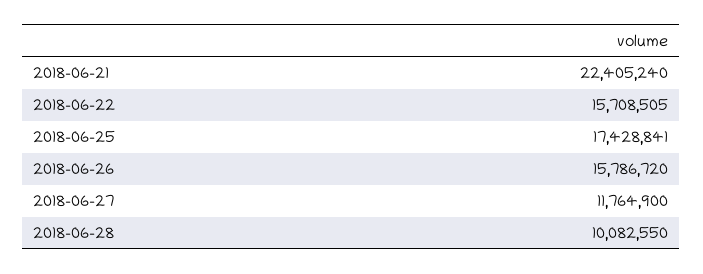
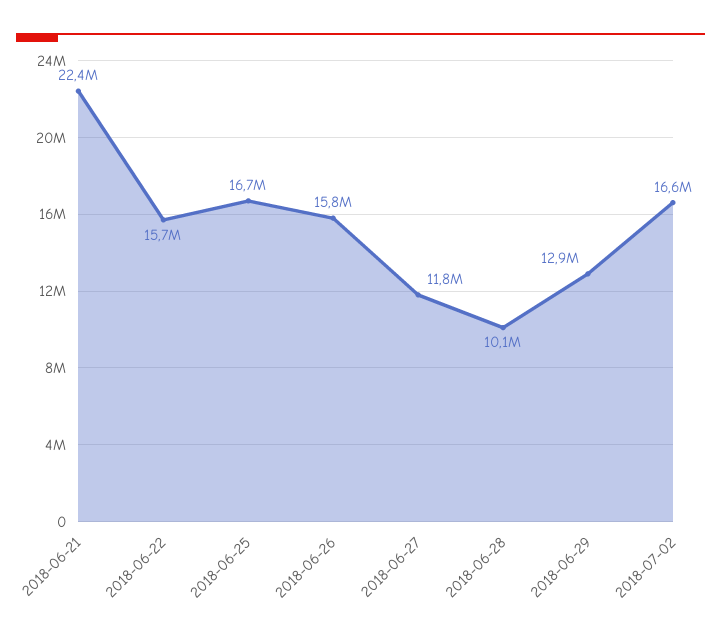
2018-06-25: 17428841 -> 16700000
2018-06-29: none -> 12900000
2018-07-02: none -> 16600000

